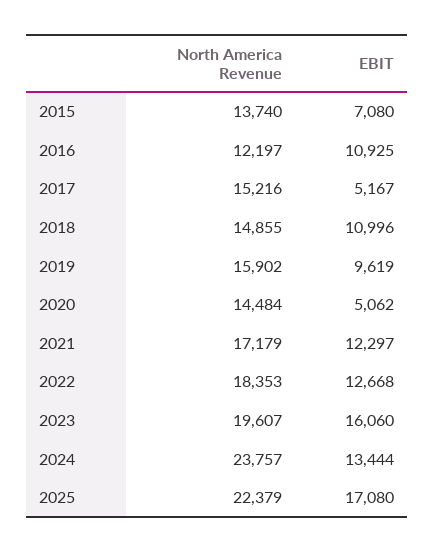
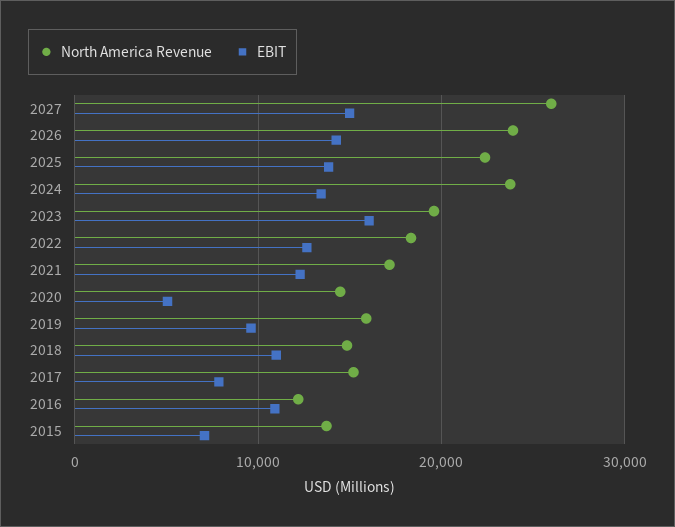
EBIT, 2017: 5167 -> 8000
EBIT, 2025: 17080 -> 14000
North America Revenue, 2027: none -> 26000
EBIT, 2027: none -> 15000
North America Revenue, 2026: none -> 24000
EBIT, 2026: none -> 14000

